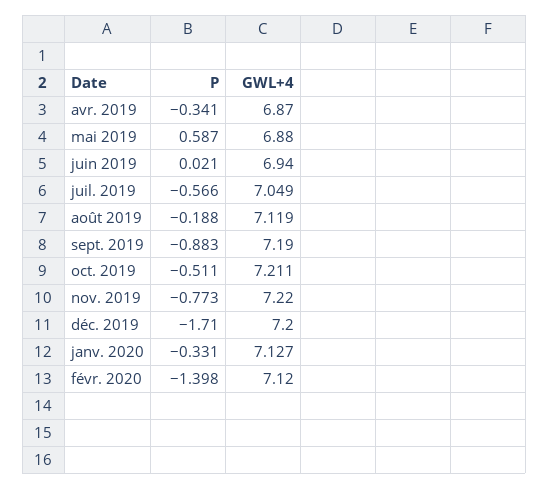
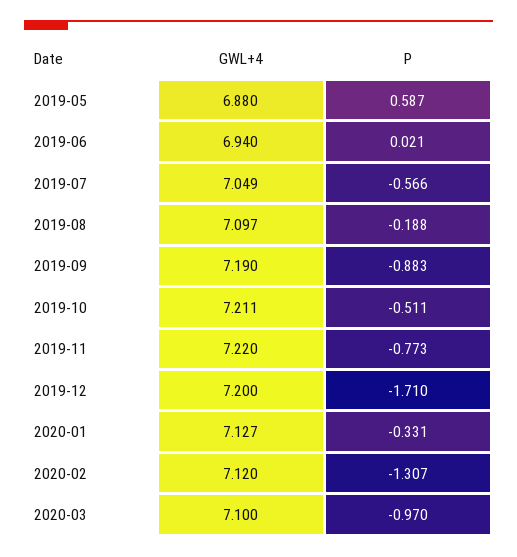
P, avr. 2019: -0.341 -> none
GWL+4, avr. 2019: 6.87 -> none
GWL+4, août 2019: 7.119 -> 7.097
P, févr. 2020: -1.398 -> -1.307
GWL+4, 2020-03: none -> 7.1
P, 2020-03: none -> -0.97

